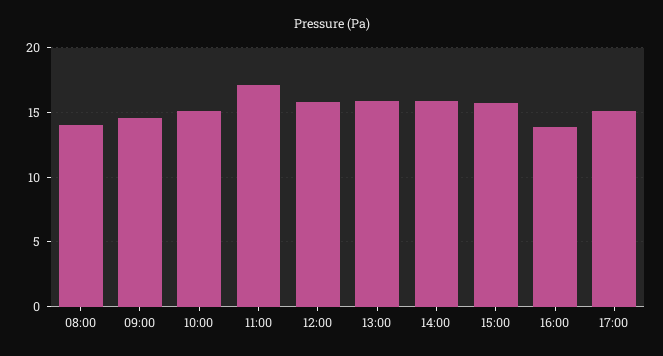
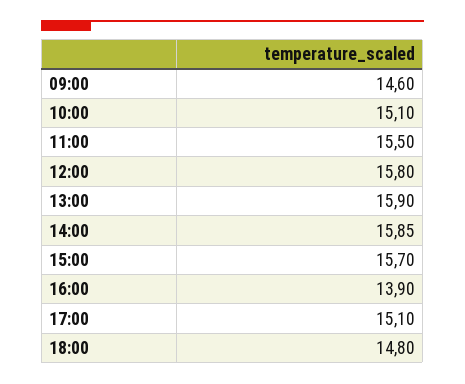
08:00: 14 -> none
11:00: 17 -> 15.5
18:00: none -> 14.8

